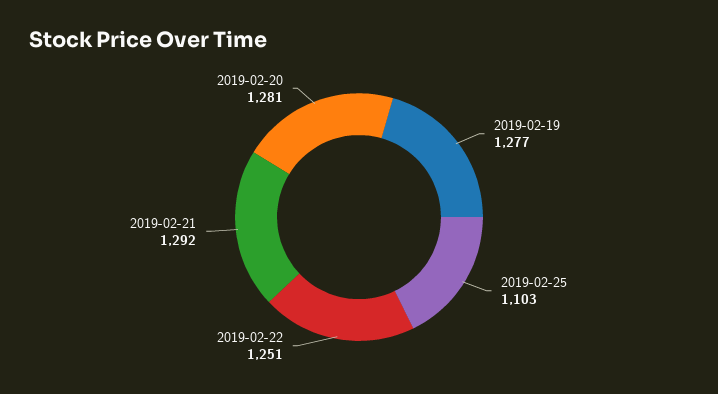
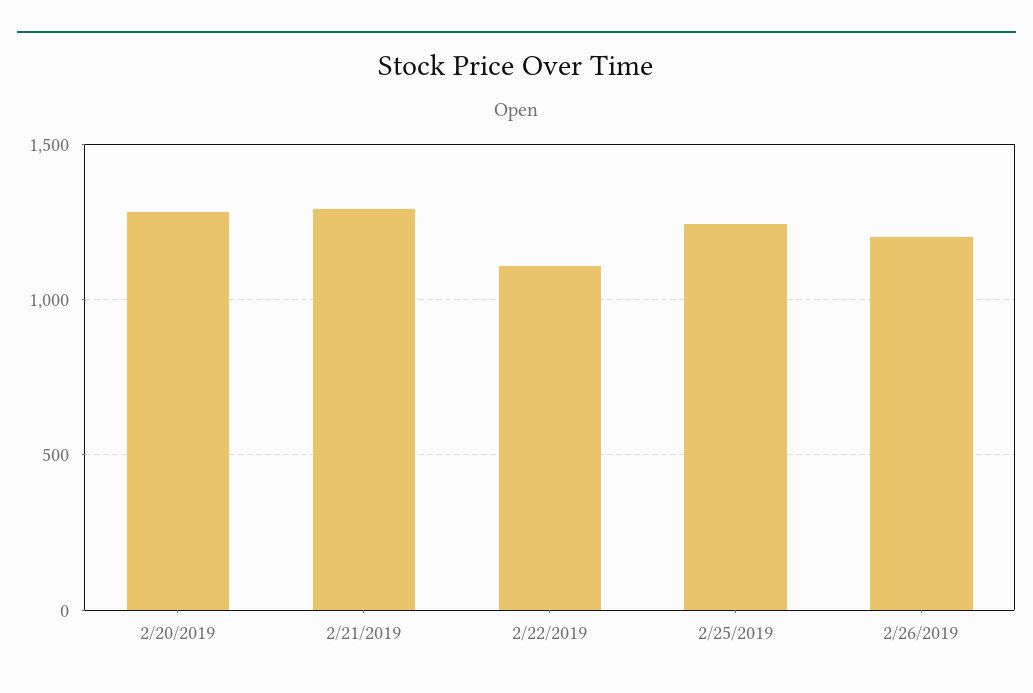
2019-02-19: 1277 -> none
2019-02-25: 1103 -> 1250
2019-02-22: 1251 -> 1100
2/26/2019: none -> 1200

